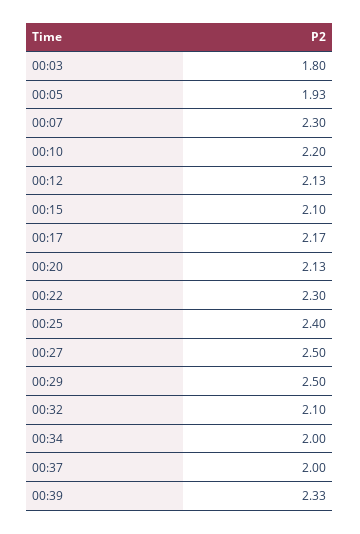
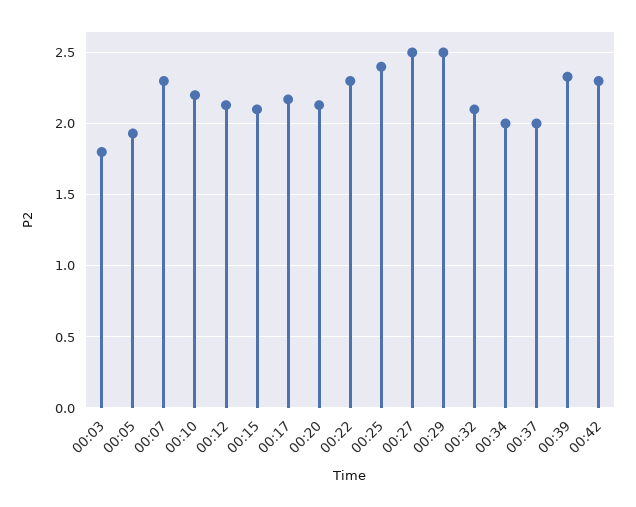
00:42: none -> 2.3

